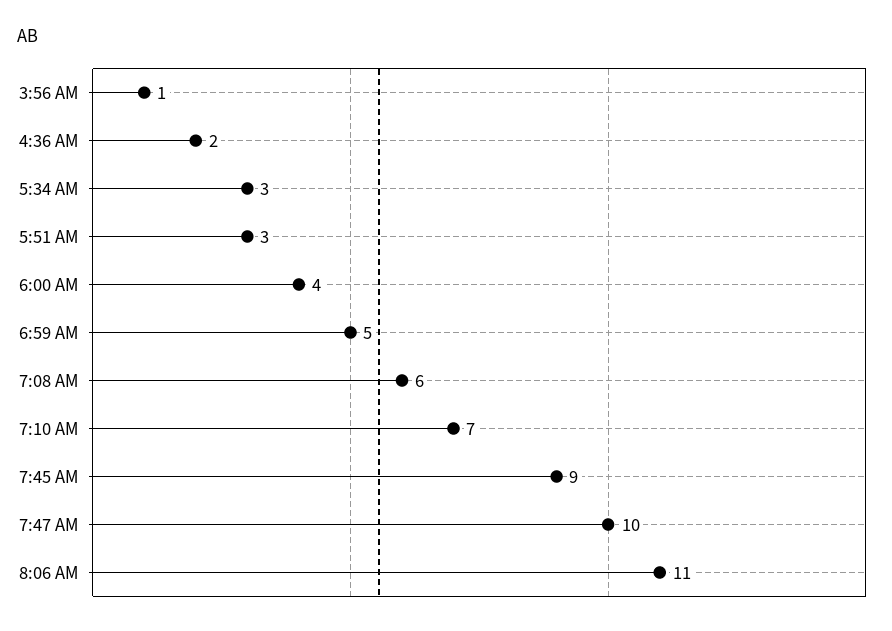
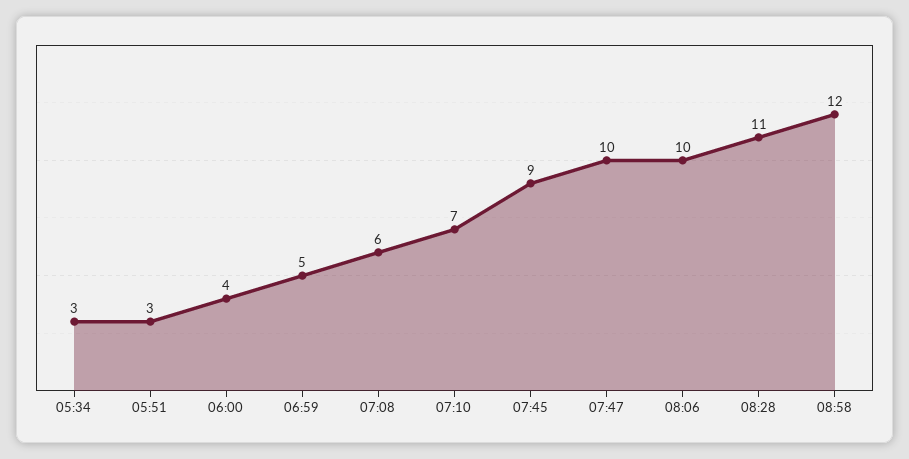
3:56 AM: 1 -> none
4:36 AM: 2 -> none
8:06 AM: 11 -> 10
08:28: none -> 11
08:58: none -> 12

